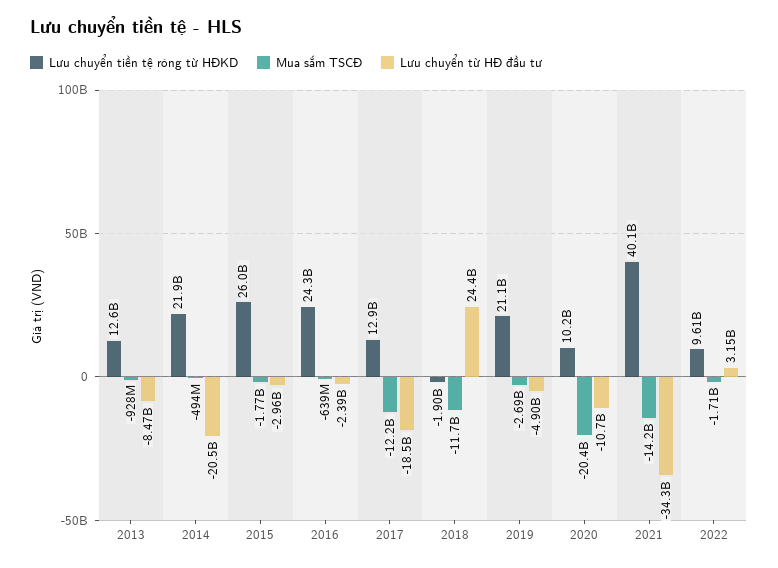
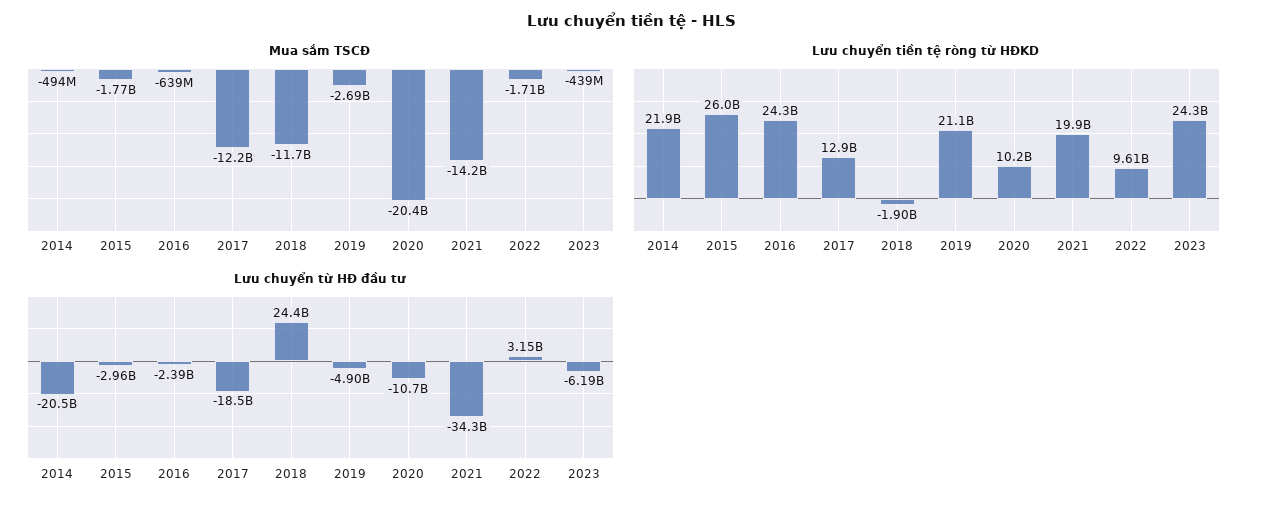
Lưu chuyển tiền tệ ròng từ HĐKD, 2013: 12600000000 -> none
Mua sắm TSCĐ, 2013: -928000000 -> none
Lưu chuyển từ HĐ đầu tư, 2013: -8470000000 -> none
Lưu chuyển tiền tệ ròng từ HĐKD, 2021: 40100000000 -> 19900000000
Mua sắm TSCĐ, 2023: none -> -439000000
Lưu chuyển tiền tệ ròng từ HĐKD, 2023: none -> 24300000000
Lưu chuyển từ HĐ đầu tư, 2023: none -> -6190000000

